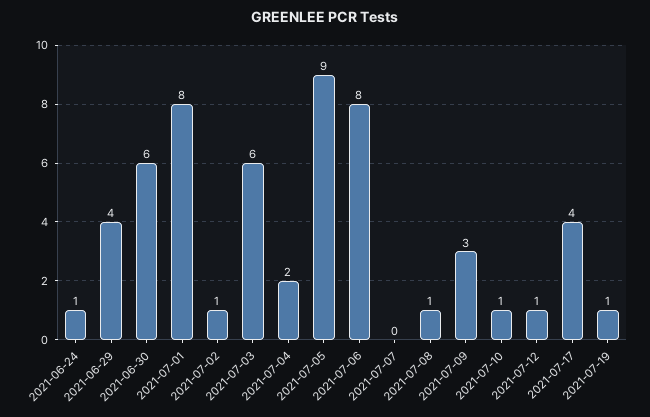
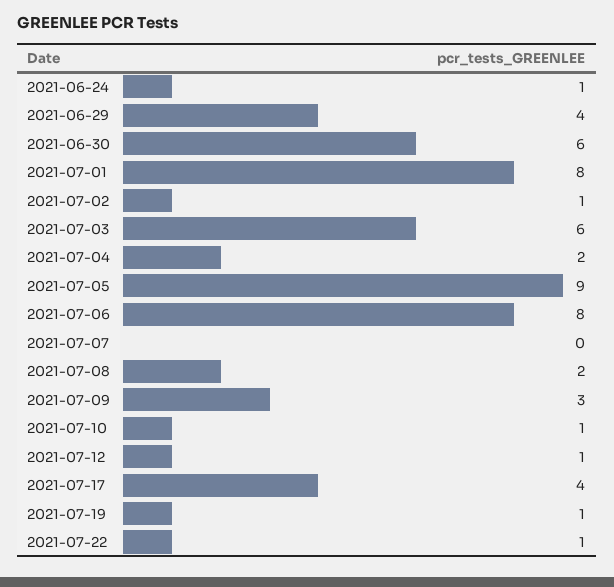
2021-07-08: 1 -> 2
2021-07-22: none -> 1

